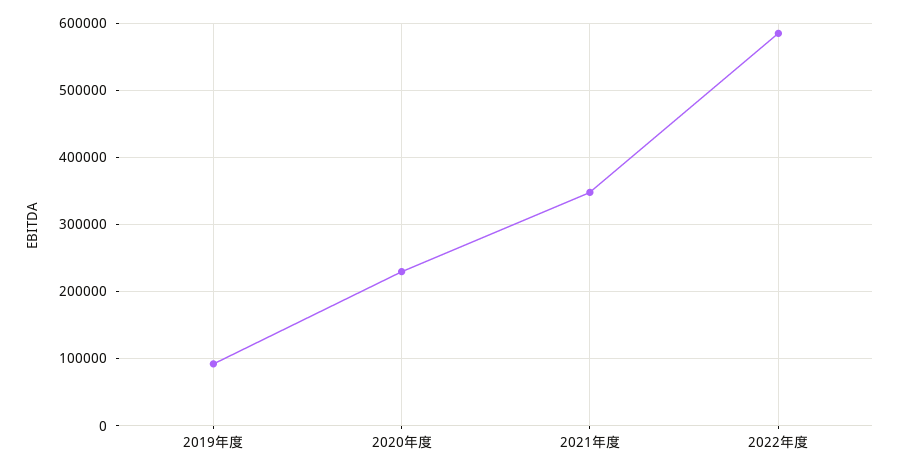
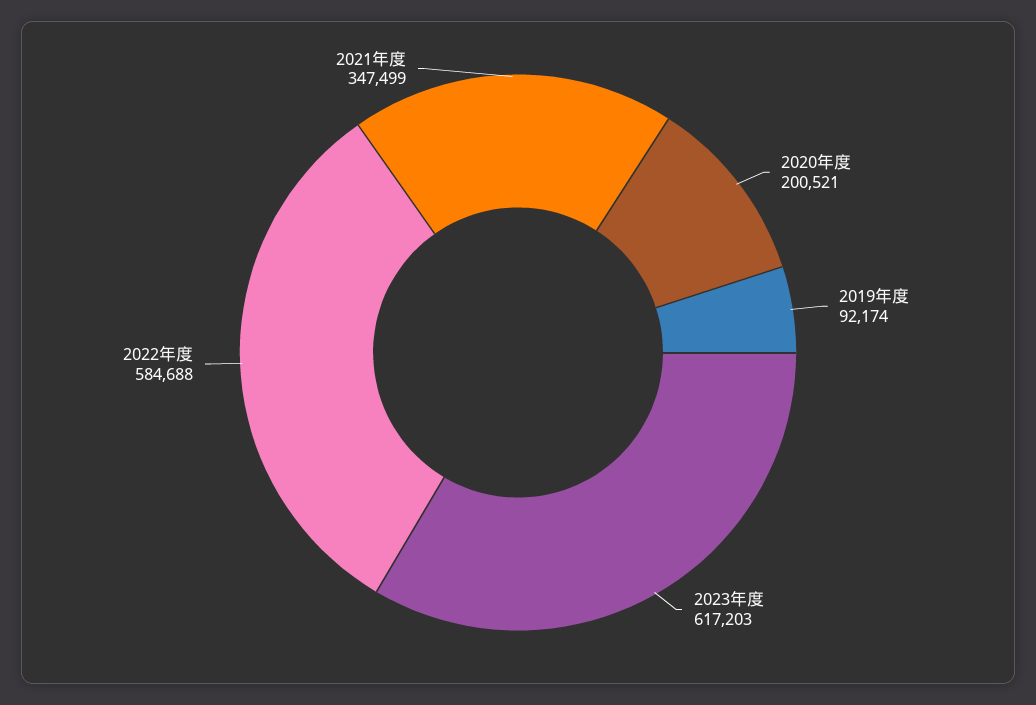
2020年度: 230000 -> 200521
2023年度: none -> 617203

